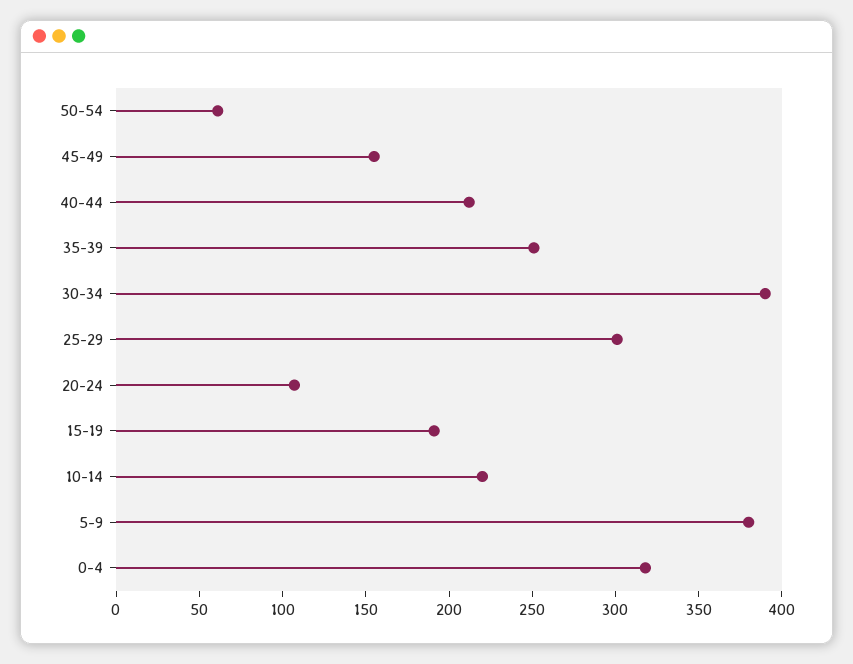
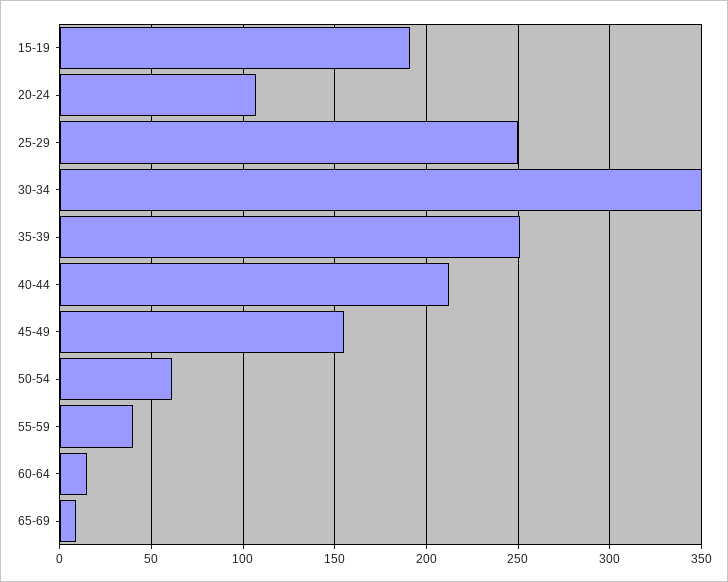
30-34: 390 -> 350
25-29: 300 -> 250
10-14: 220 -> none
5-9: 380 -> none
0-4: 320 -> none
55-59: none -> 40
60-64: none -> 15
65-69: none -> 10

